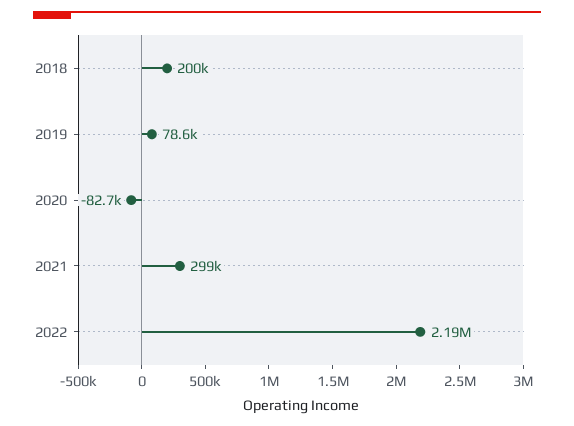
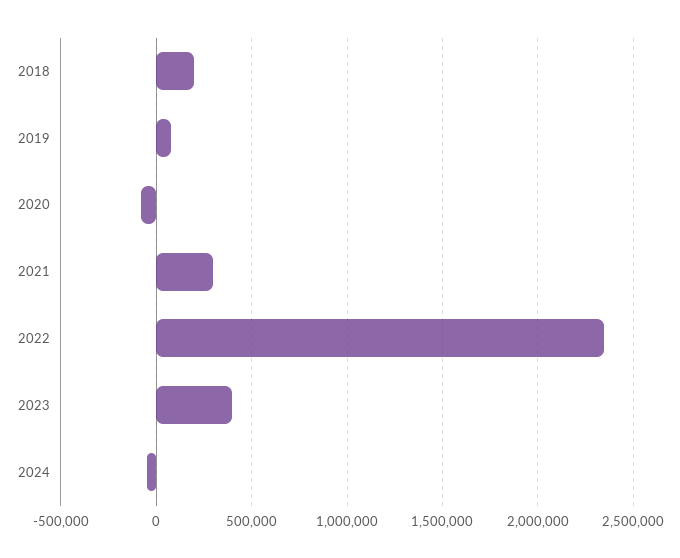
2022: 2190000 -> 2350000
2023: none -> 400000
2024: none -> -50000

